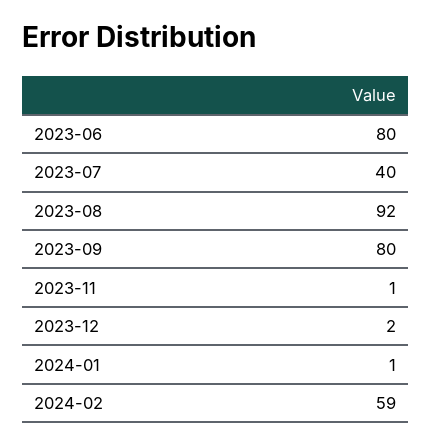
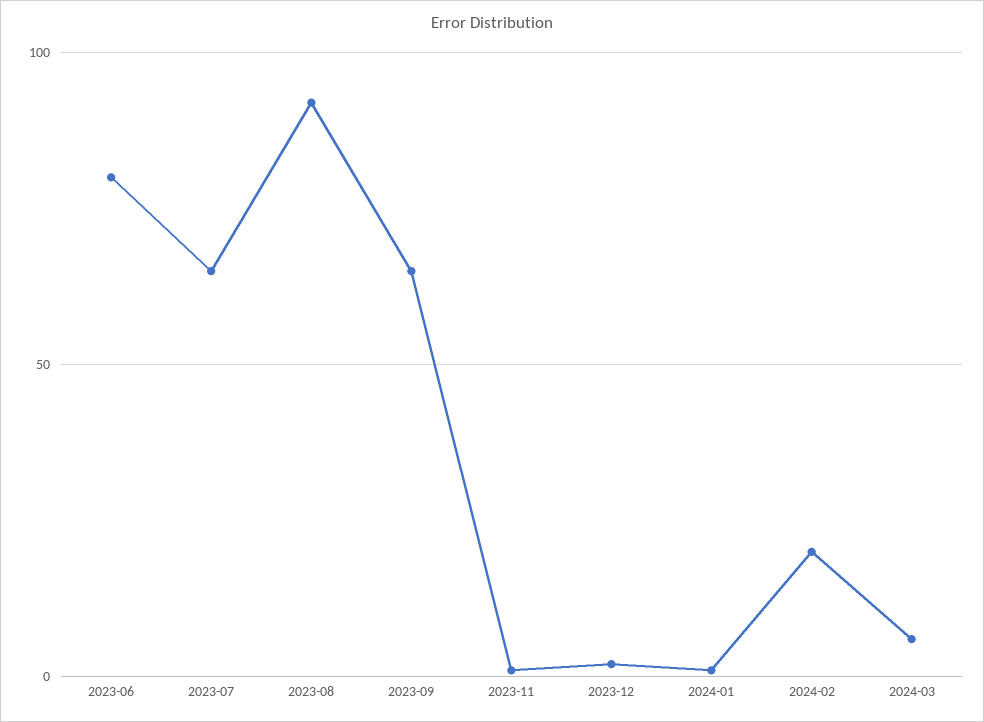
2023-07: 40 -> 65
2023-09: 80 -> 65
2024-02: 59 -> 20
2024-03: none -> 5

